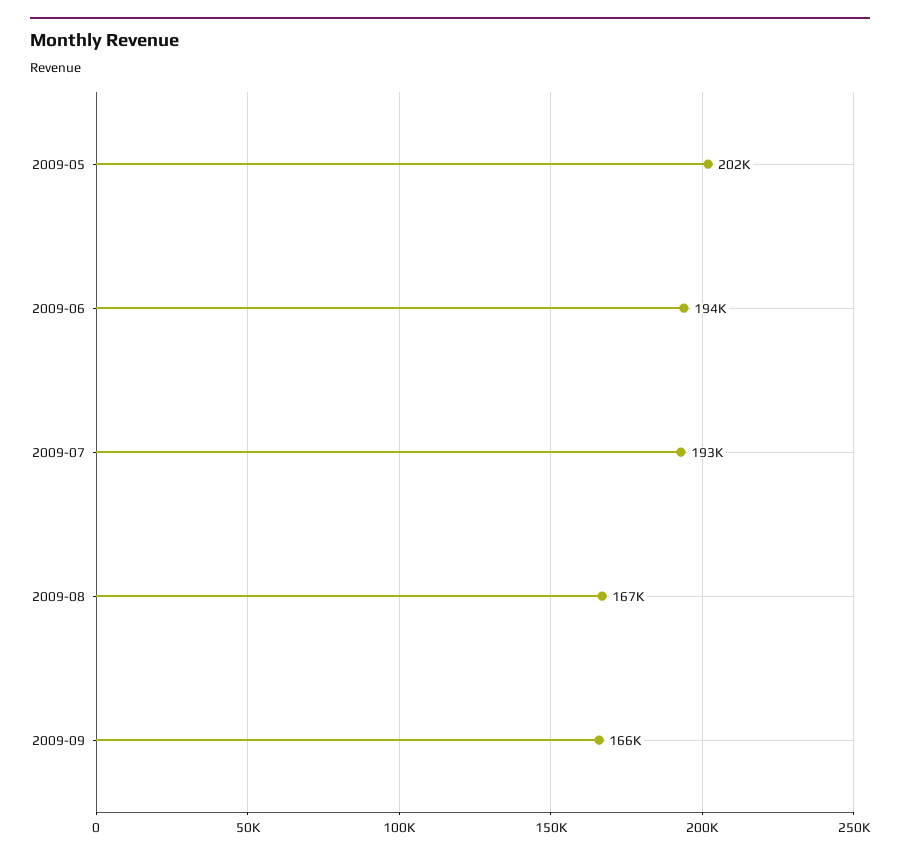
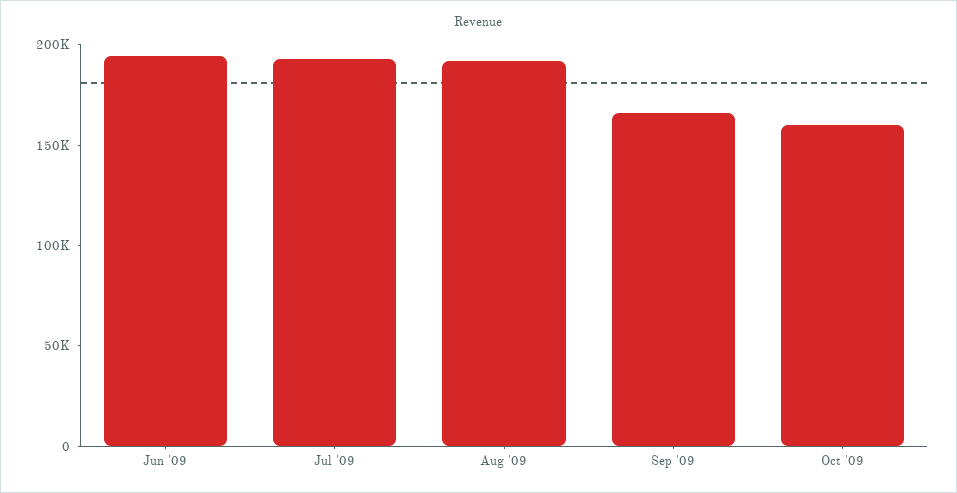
2009-05: 202000 -> none
2009-08: 167000 -> 190000
Oct '09: none -> 160000

